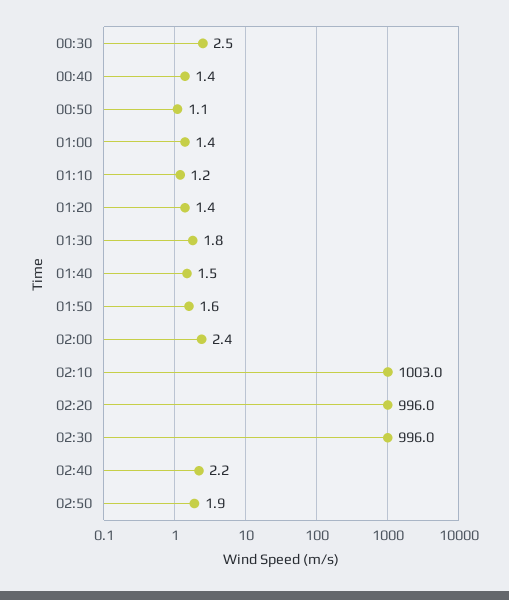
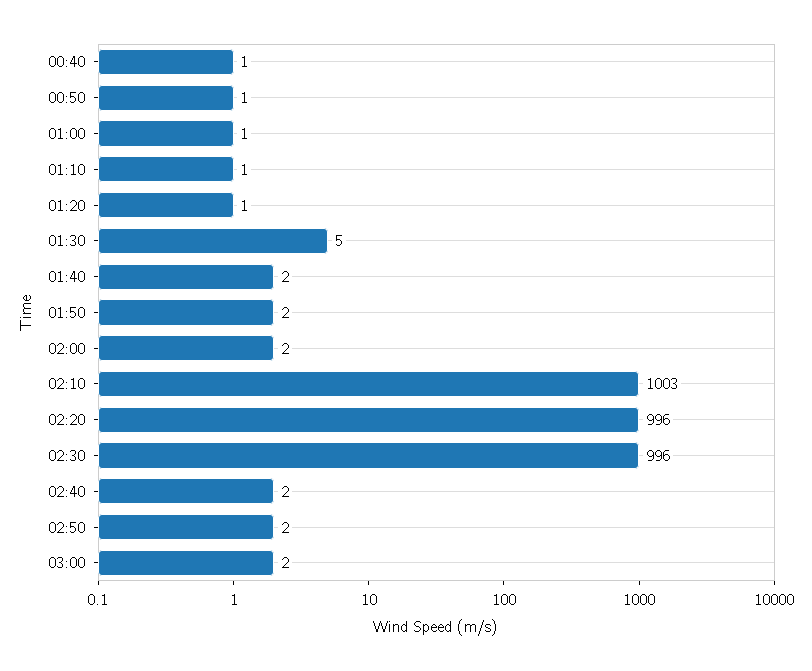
00:30: 2.5 -> none
01:30: 1.8 -> 5
03:00: none -> 2

